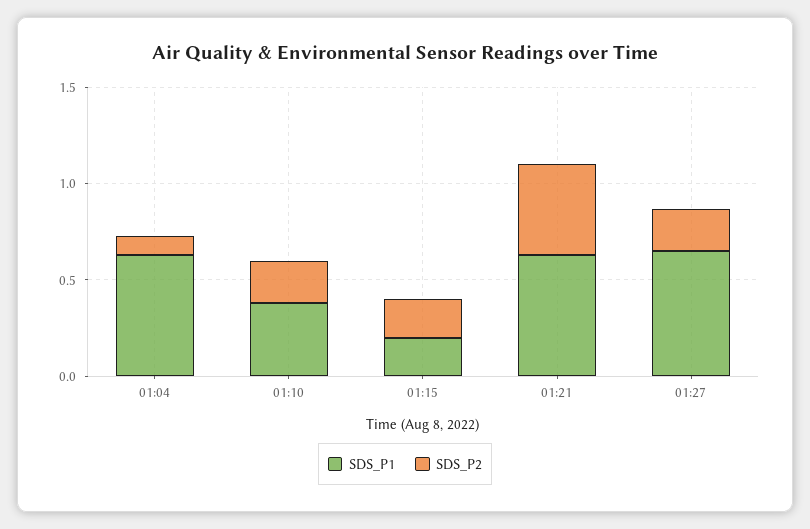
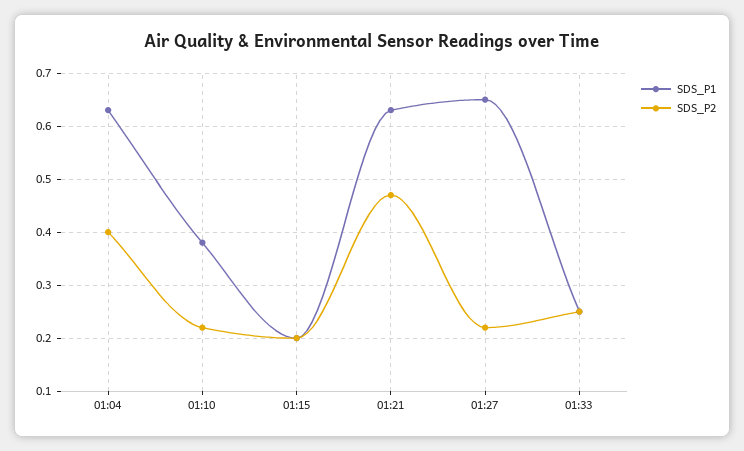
SDS_P2, 01:04: 0.1 -> 0.4
SDS_P1, 01:33: none -> 0.25
SDS_P2, 01:33: none -> 0.25

